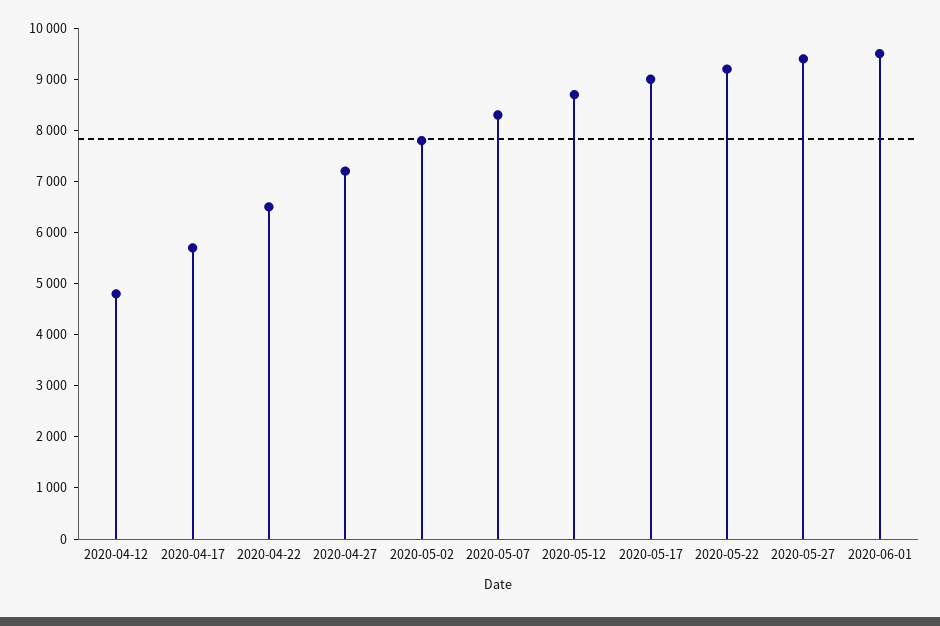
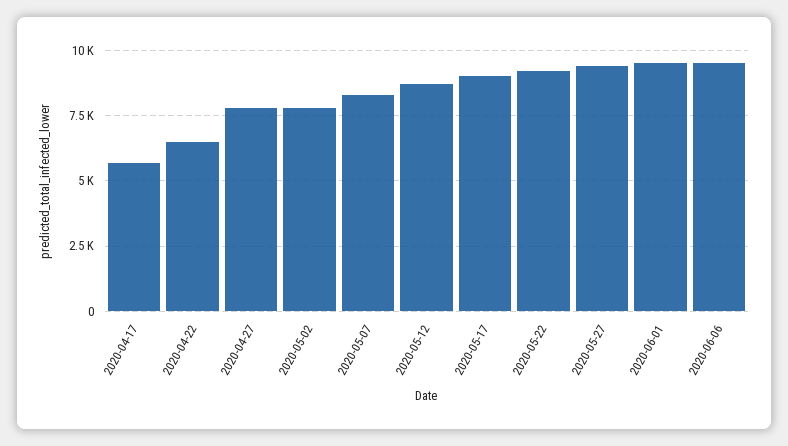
2020-04-12: 4800 -> none
2020-04-27: 7200 -> 7750
2020-06-06: none -> 9500

